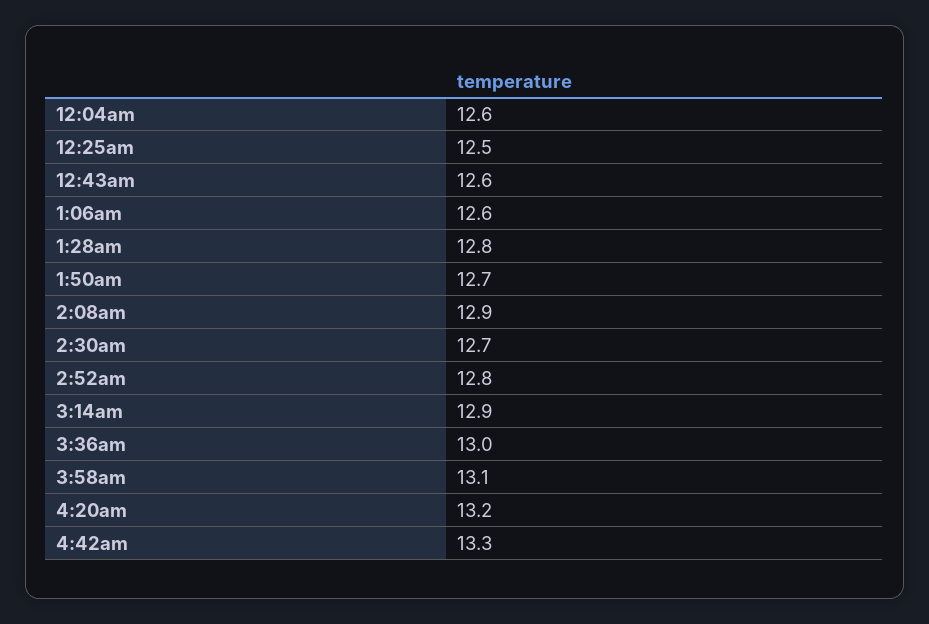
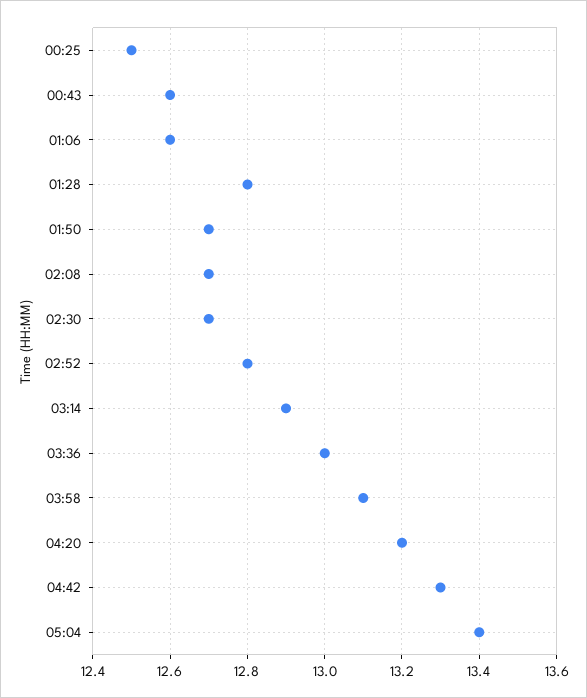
12:04am: 12.6 -> none
2:08am: 12.9 -> 12.7
05:04: none -> 13.4

